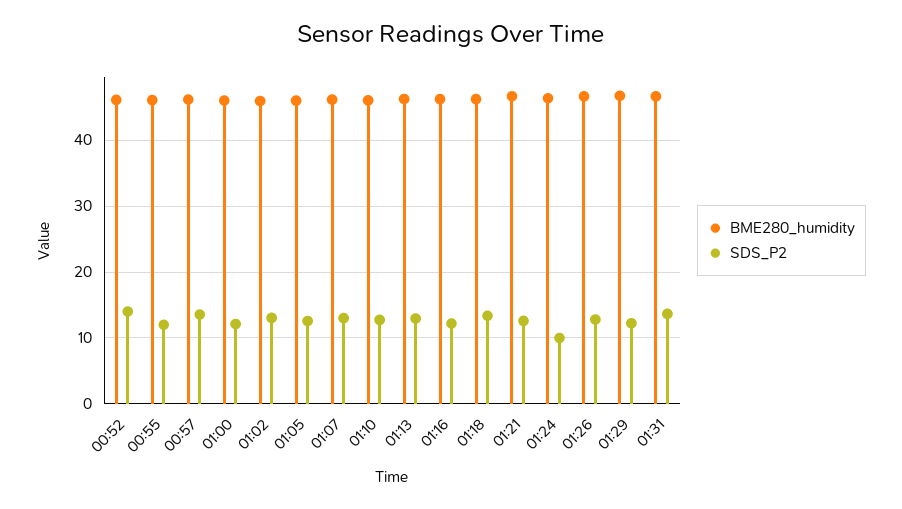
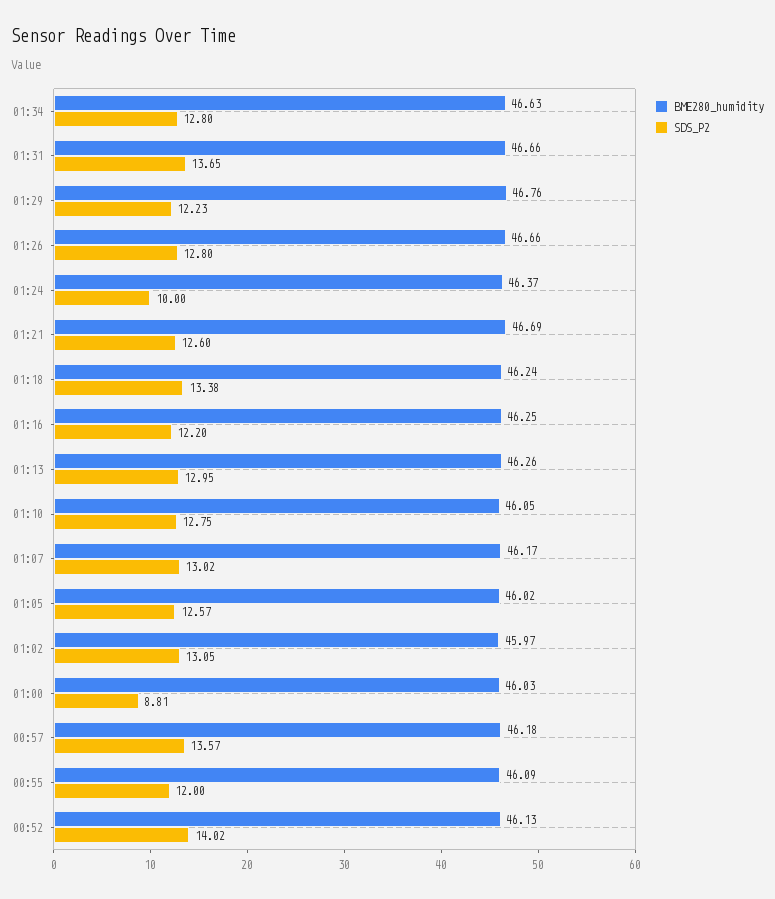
SDS_P2, 01:00: 12 -> 8.81
BME280_humidity, 01:34: none -> 46.63
SDS_P2, 01:34: none -> 12.8

